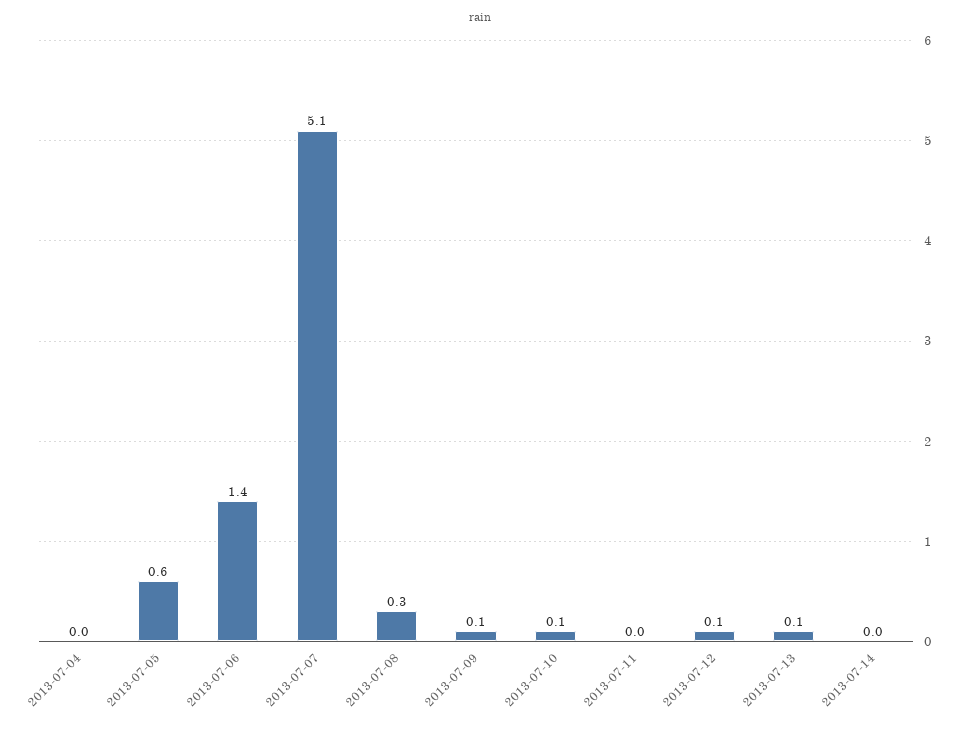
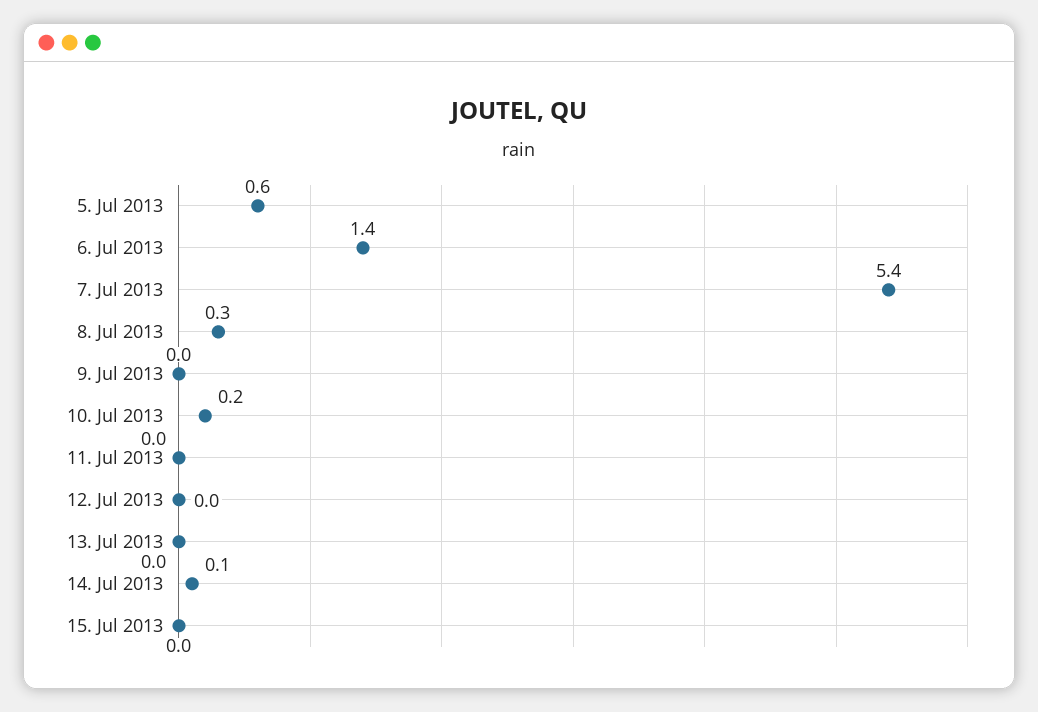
2013-07-04: 0 -> none
2013-07-07: 5.1 -> 5.4
2013-07-09: 0.1 -> 0
2013-07-10: 0.1 -> 0.2
2013-07-12: 0.1 -> 0
2013-07-13: 0.1 -> 0
2013-07-14: 0 -> 0.1
15. Jul 2013: none -> 0

